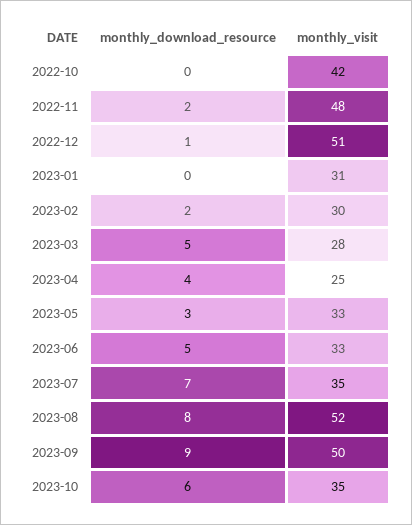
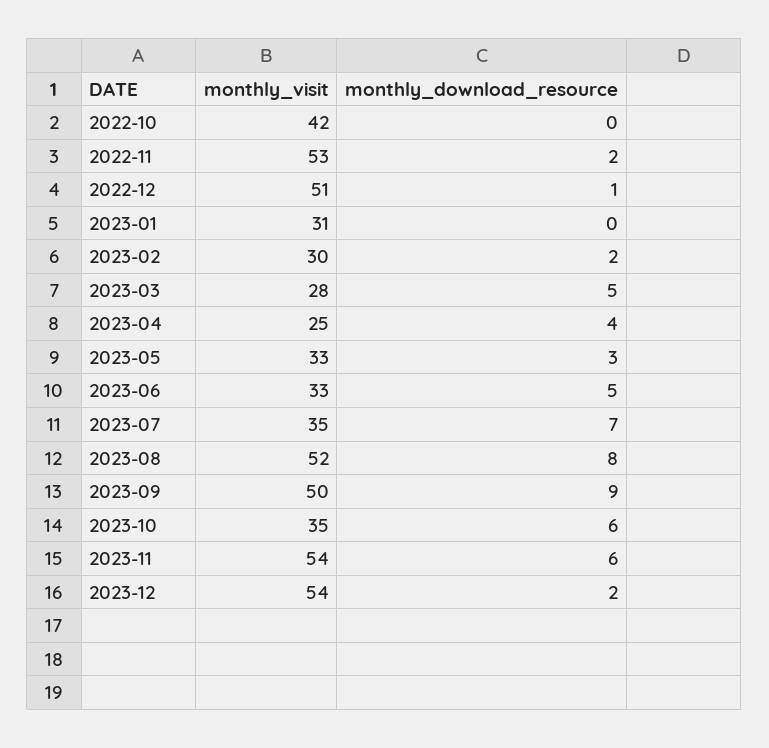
monthly_visit, 2022-11: 48 -> 53
monthly_visit, 2023-11: none -> 54
monthly_download_resource, 2023-11: none -> 6
monthly_visit, 2023-12: none -> 54
monthly_download_resource, 2023-12: none -> 2

